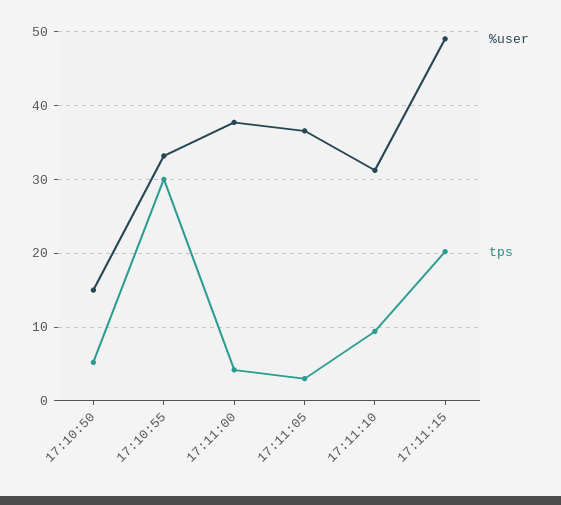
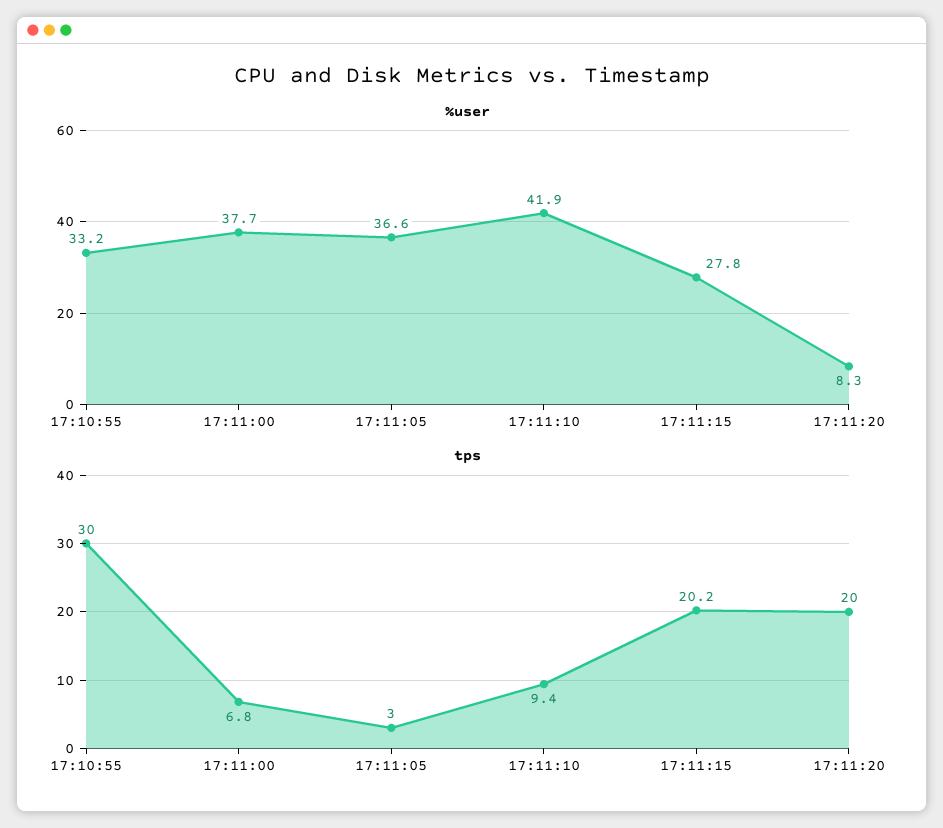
%user, 17:10:50: 15 -> none
tps, 17:10:50: 5 -> none
tps, 17:11:00: 4 -> 6.8
%user, 17:11:10: 31 -> 41.9
%user, 17:11:15: 49 -> 27.8
%user, 17:11:20: none -> 8.3
tps, 17:11:20: none -> 20

